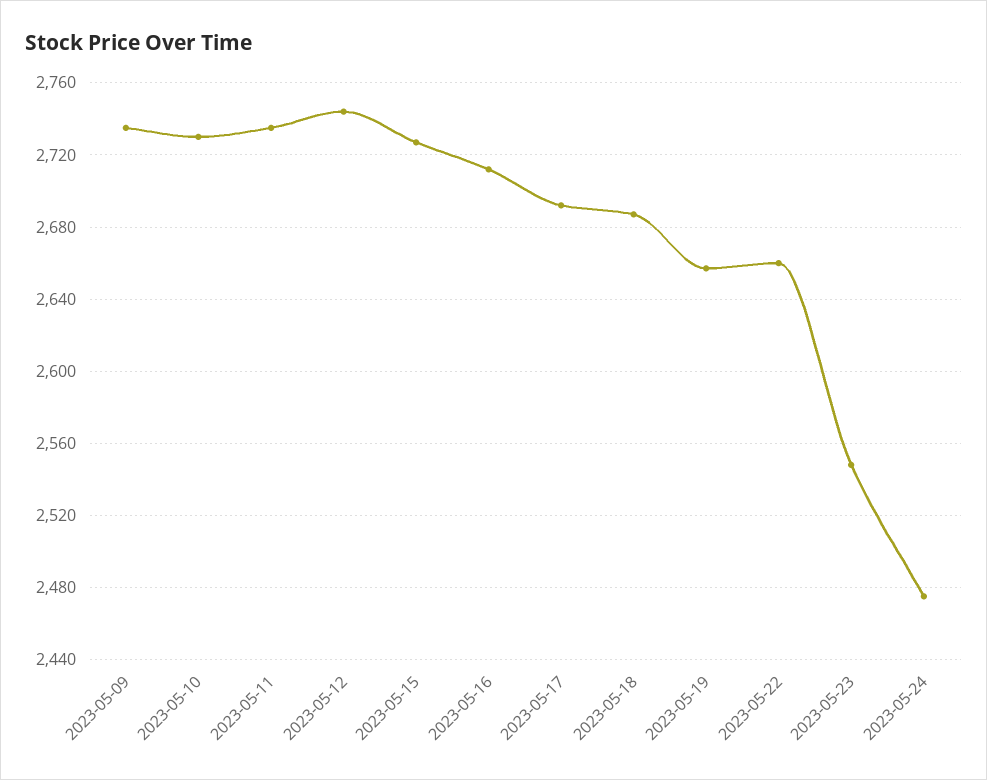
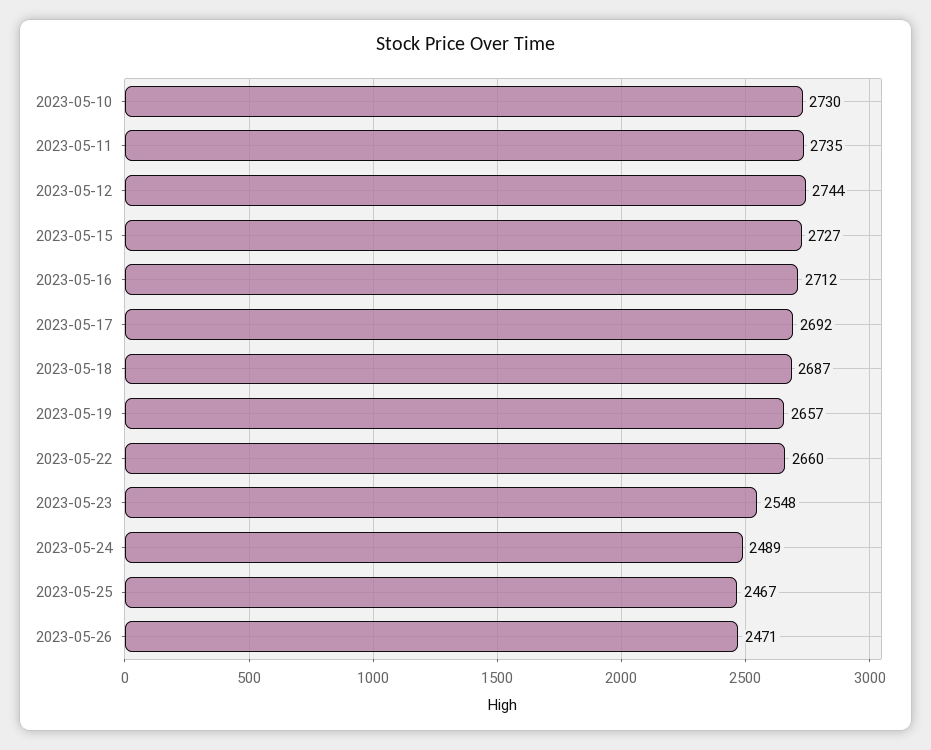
2023-05-09: 2735 -> none
2023-05-24: 2475 -> 2489
2023-05-25: none -> 2467
2023-05-26: none -> 2471

